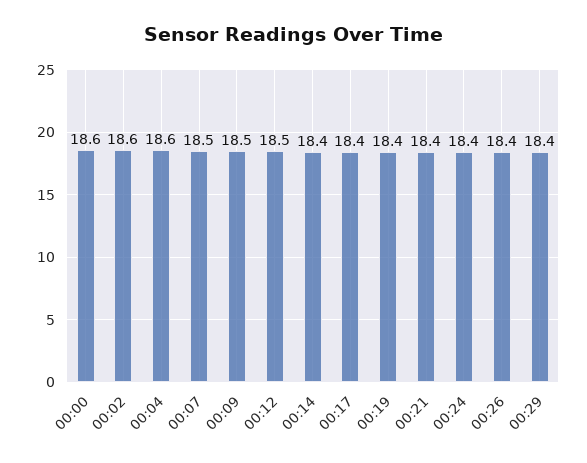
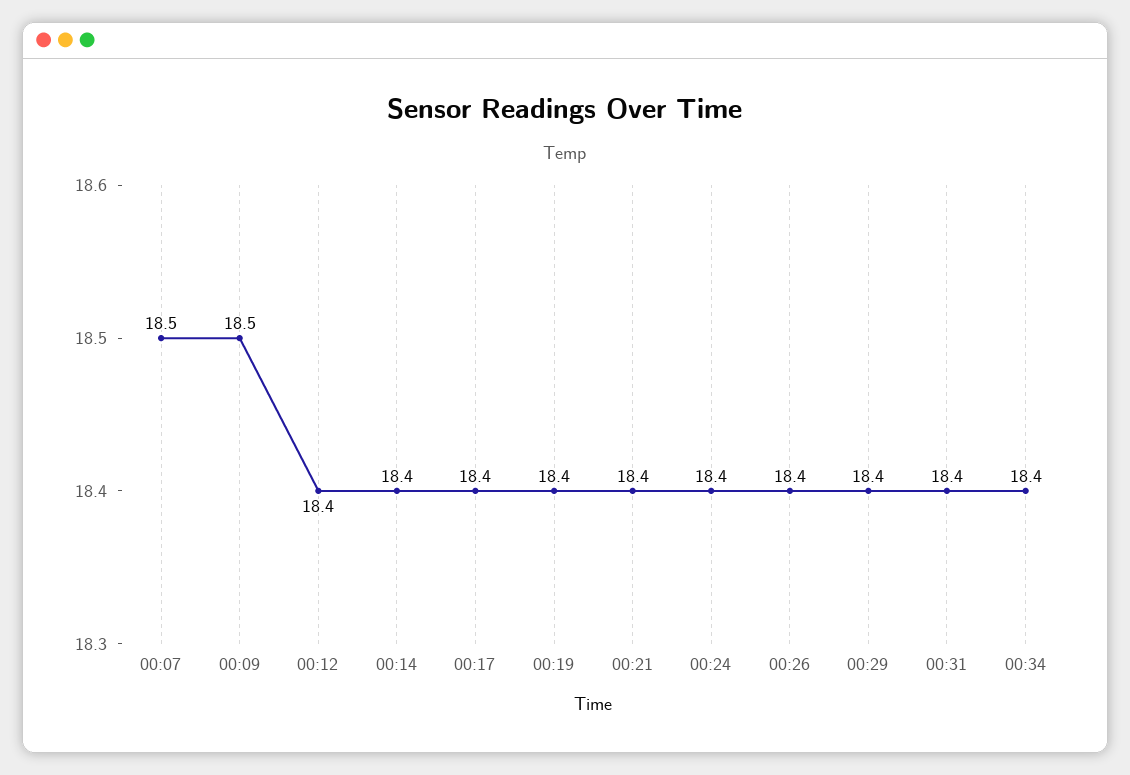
00:00: 18.6 -> none
00:02: 18.6 -> none
00:04: 18.6 -> none
00:12: 18.5 -> 18.4
00:31: none -> 18.4
00:34: none -> 18.4

